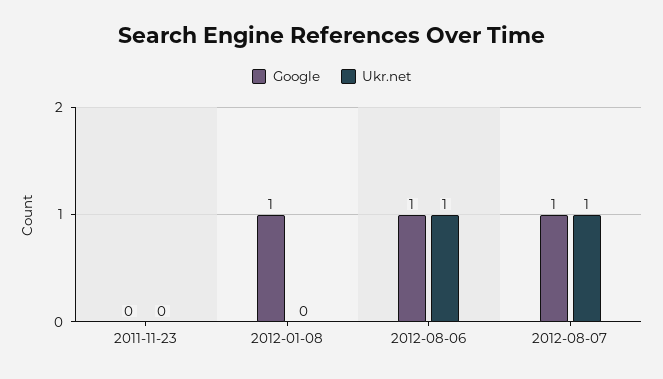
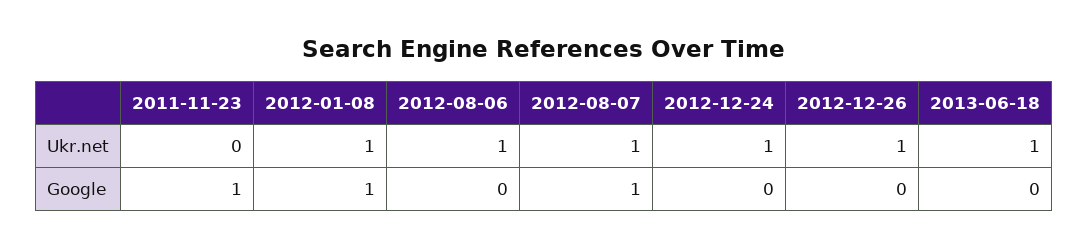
Google, 2011-11-23: 0 -> 1
Ukr.net, 2012-01-08: 0 -> 1
Google, 2012-08-06: 1 -> 0
Ukr.net, 2012-12-24: none -> 1
Ukr.net, 2012-12-26: none -> 1
Ukr.net, 2013-06-18: none -> 1
Google, 2012-12-24: none -> 0
Google, 2012-12-26: none -> 0
Google, 2013-06-18: none -> 0

